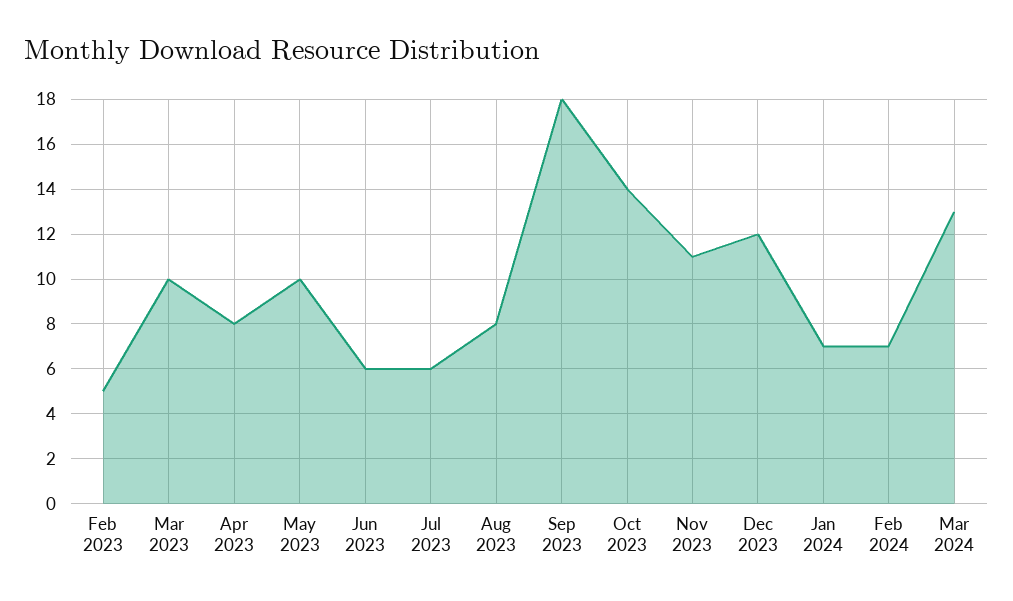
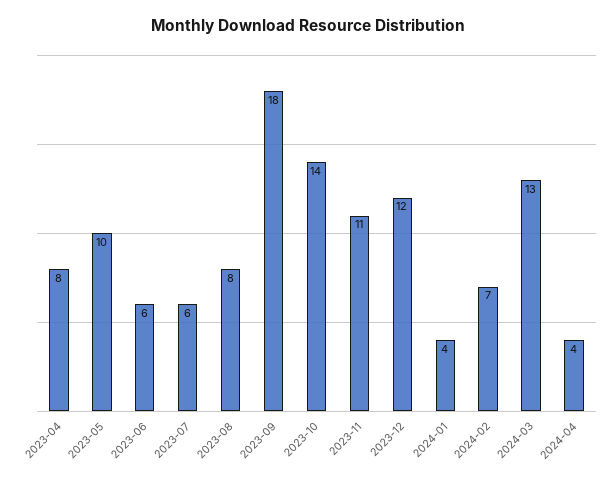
Feb 2023: 5 -> none
Mar 2023: 10 -> none
Jan 2024: 7 -> 4
2024-04: none -> 4

